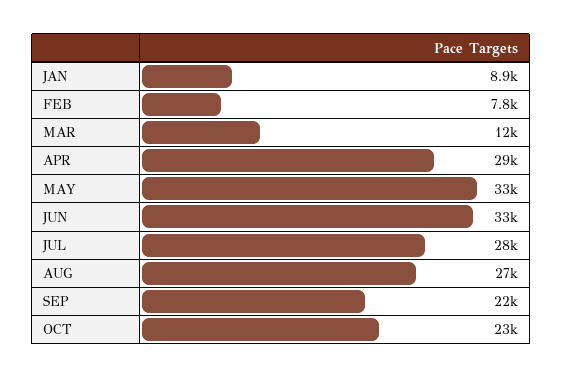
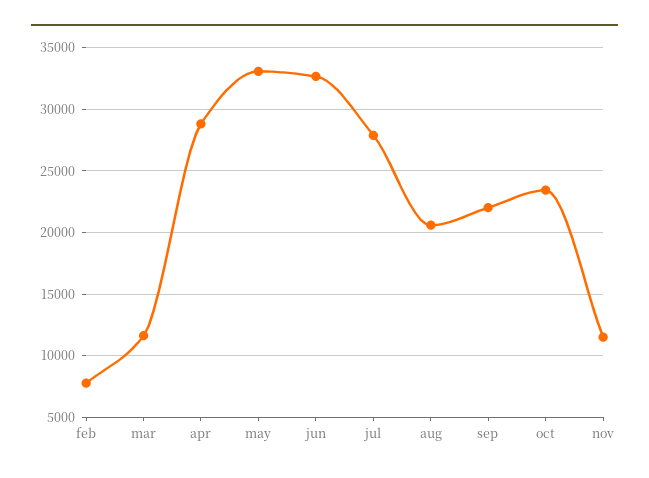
JAN: 8900 -> none
AUG: 27000 -> 20500
nov: none -> 11500

